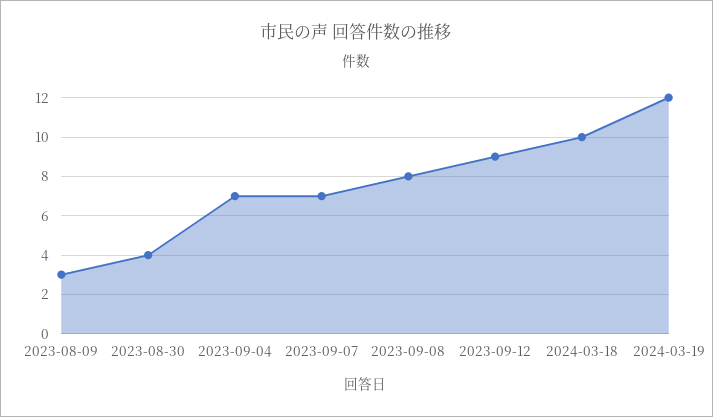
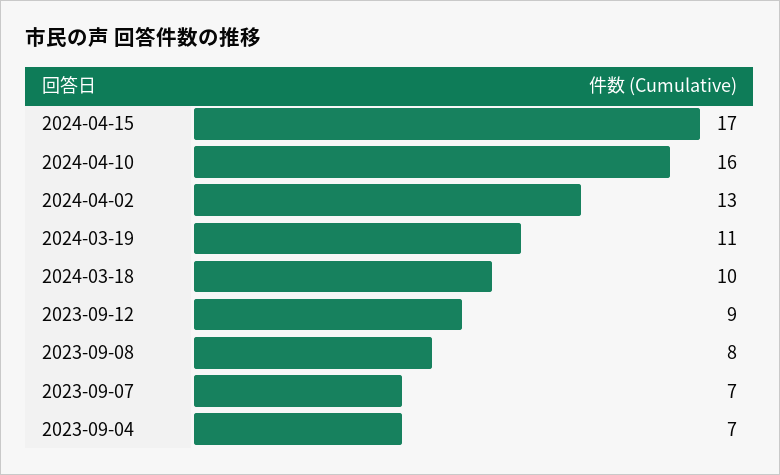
2023-08-09: 3 -> none
2023-08-30: 4 -> none
2024-03-19: 12 -> 11
2024-04-15: none -> 17
2024-04-10: none -> 16
2024-04-02: none -> 13

